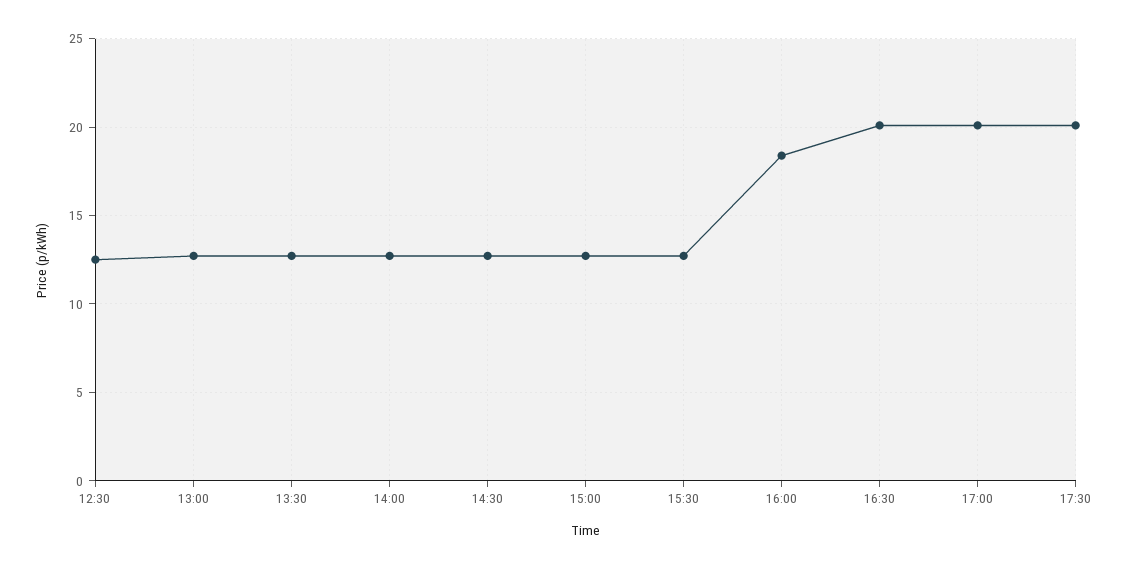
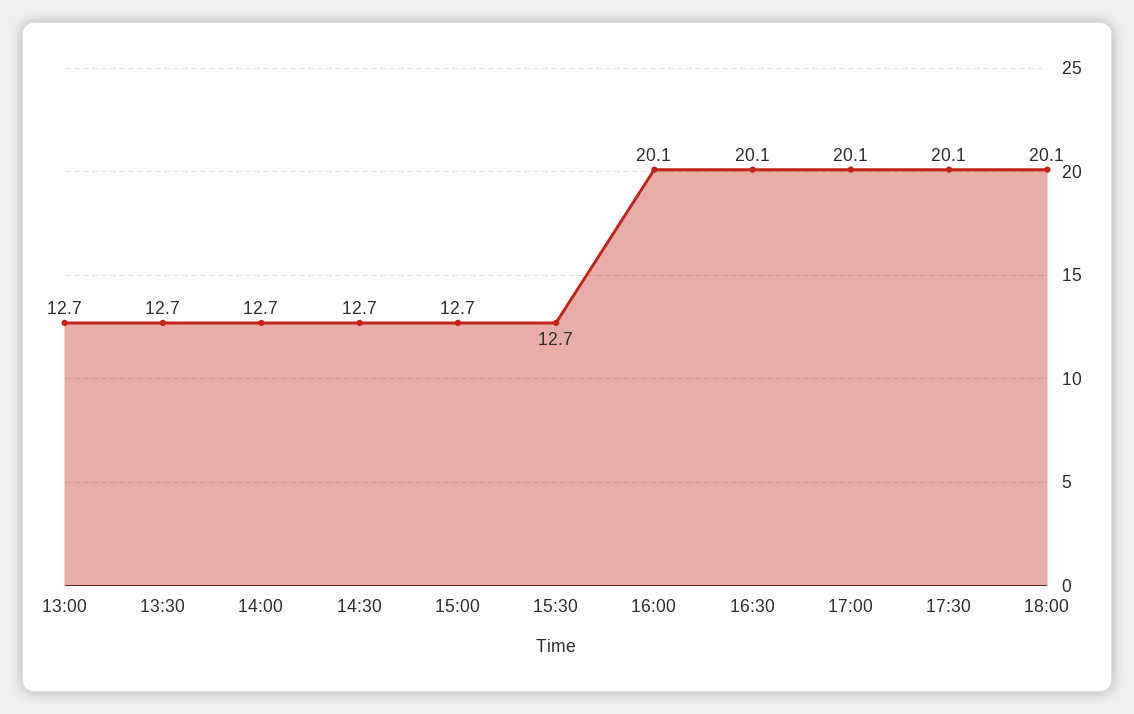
12:30: 12.5 -> none
16:00: 18.5 -> 20.1
18:00: none -> 20.1

